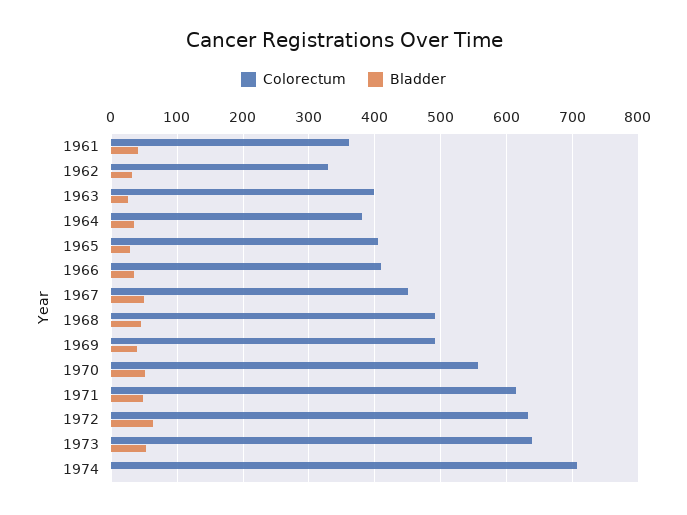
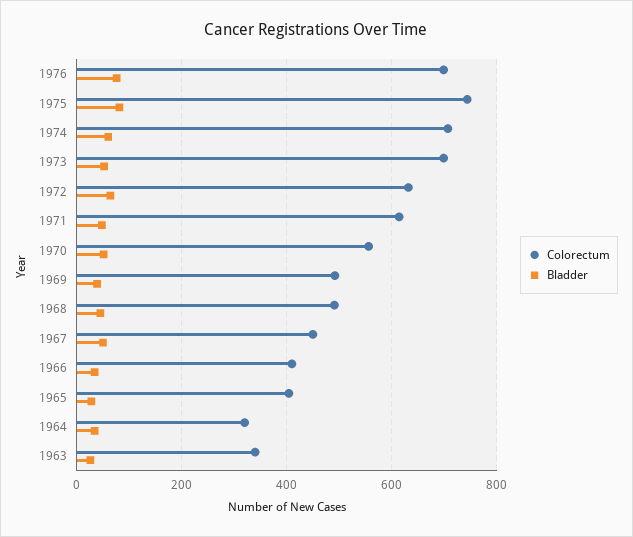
Colorectum, 1961: 360 -> none
Bladder, 1961: 40 -> none
Colorectum, 1962: 330 -> none
Bladder, 1962: 30 -> none
Colorectum, 1963: 400 -> 340
Colorectum, 1964: 380 -> 320
Colorectum, 1973: 640 -> 700
Bladder, 1974: 0 -> 60
Colorectum, 1976: none -> 700
Bladder, 1976: none -> 80
Colorectum, 1975: none -> 740
Bladder, 1975: none -> 80

